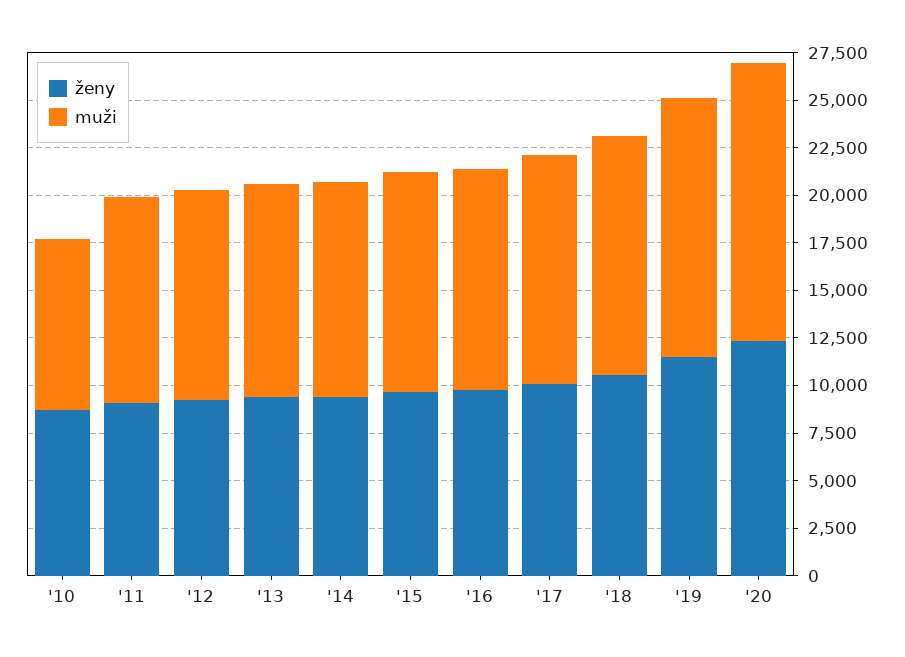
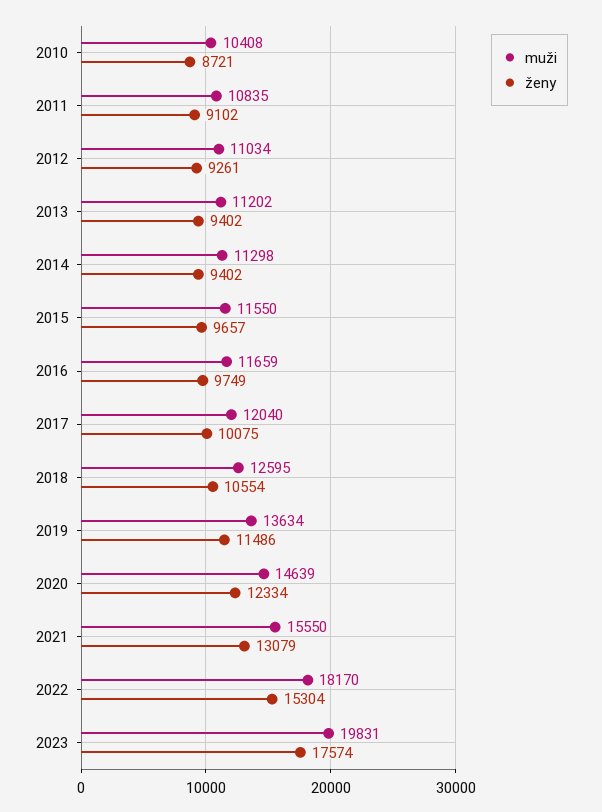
muži, '10: 9000 -> 10408
muži, 2021: none -> 15550
ženy, 2021: none -> 13079
muži, 2022: none -> 18170
ženy, 2022: none -> 15304
muži, 2023: none -> 19831
ženy, 2023: none -> 17574

